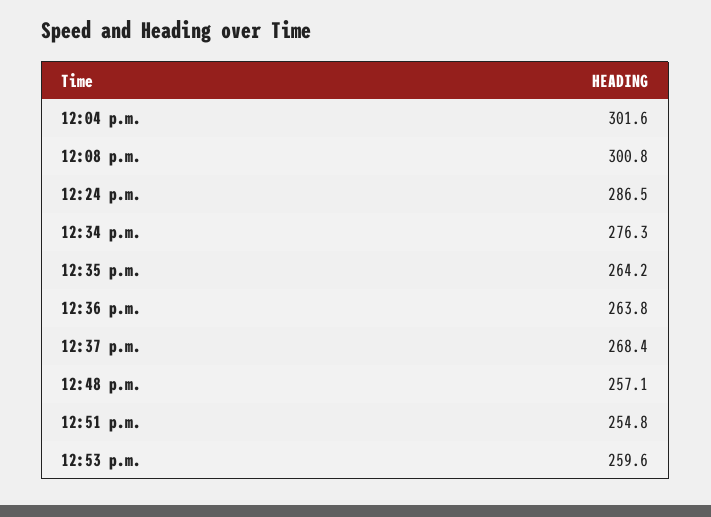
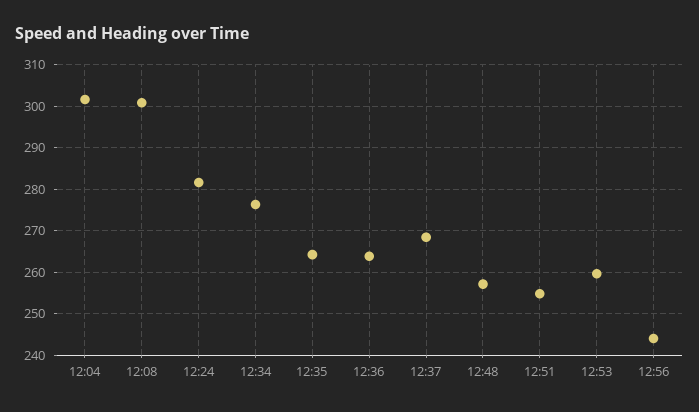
12:24 p.m.: 286.5 -> 282
12:56: none -> 244

